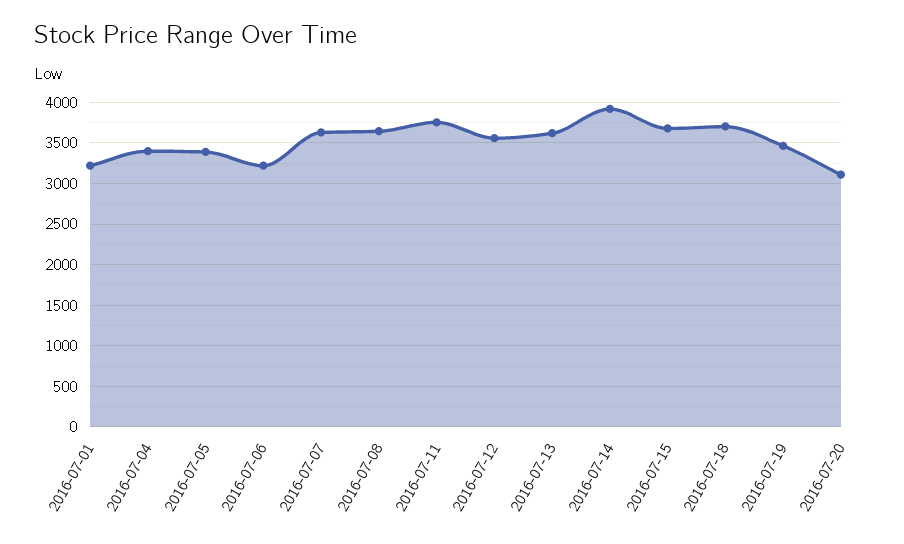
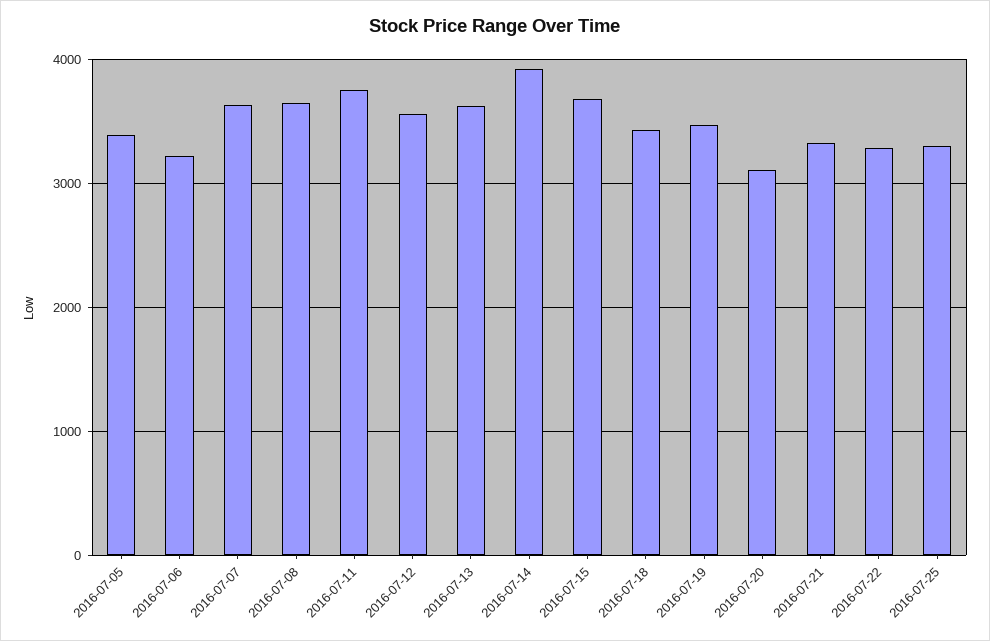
2016-07-01: 3200 -> none
2016-07-04: 3400 -> none
2016-07-18: 3700 -> 3400
2016-07-21: none -> 3300
2016-07-22: none -> 3300
2016-07-25: none -> 3300

